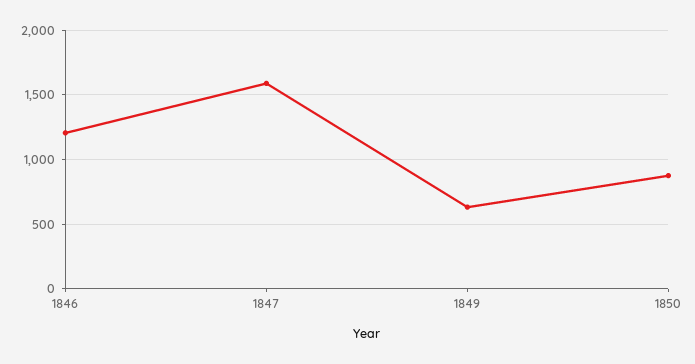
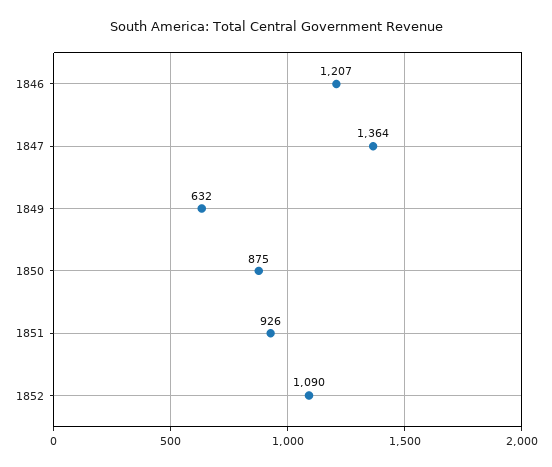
1847: 1600 -> 1364
1851: none -> 926
1852: none -> 1090

